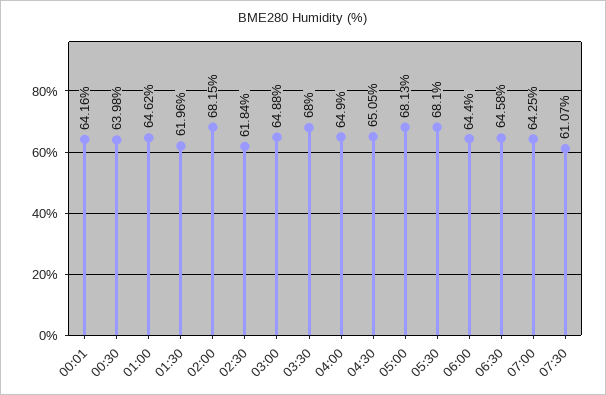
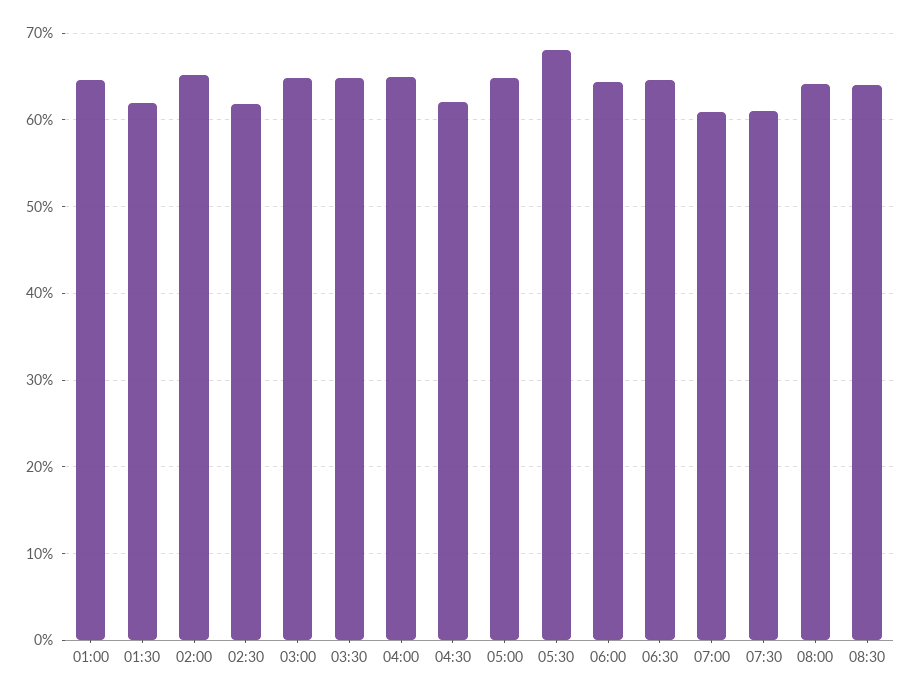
00:01: 64.16 -> none
00:30: 63.98 -> none
02:00: 68.15 -> 65
03:30: 68 -> 65
04:30: 65.05 -> 62
05:00: 68.13 -> 65
07:00: 64.25 -> 61
08:00: none -> 64
08:30: none -> 64

